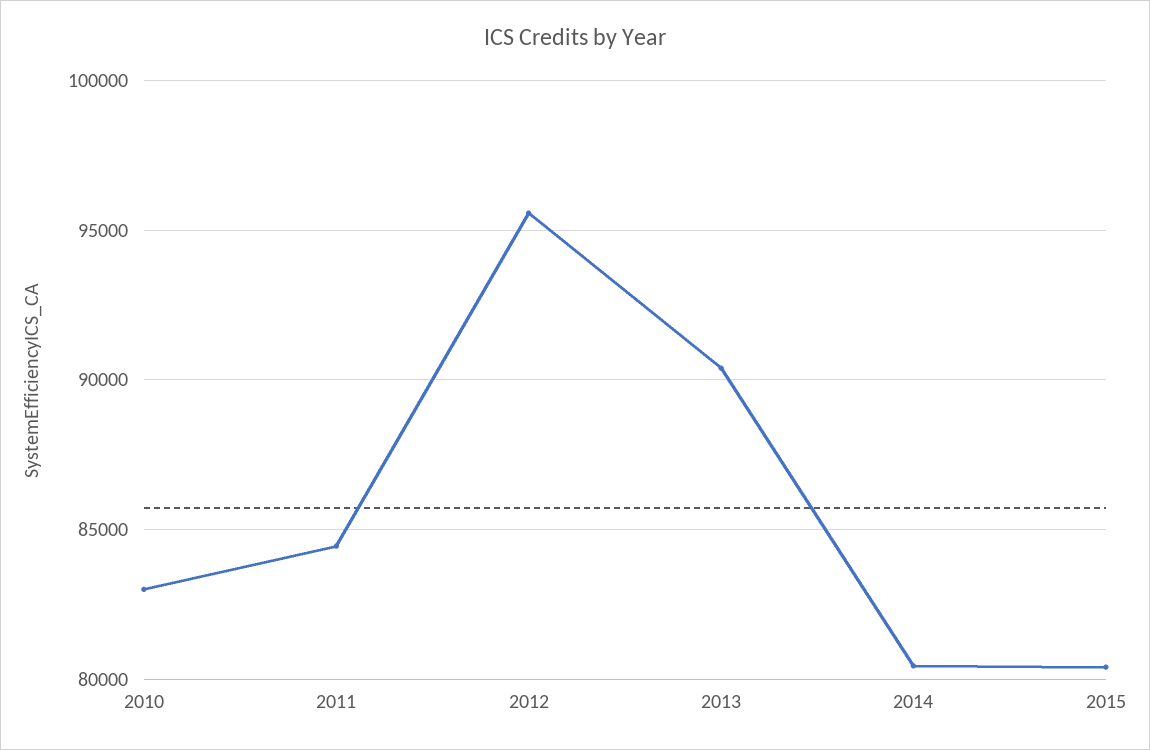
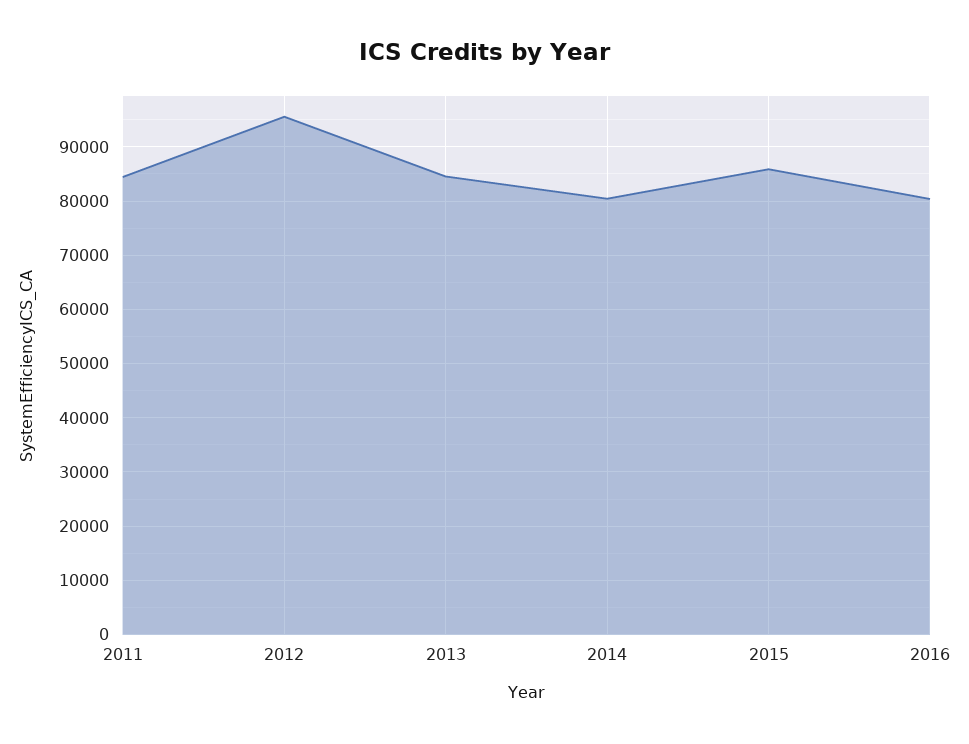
2010: 83000 -> none
2013: 90500 -> 84000
2015: 80500 -> 86000
2016: none -> 80000

